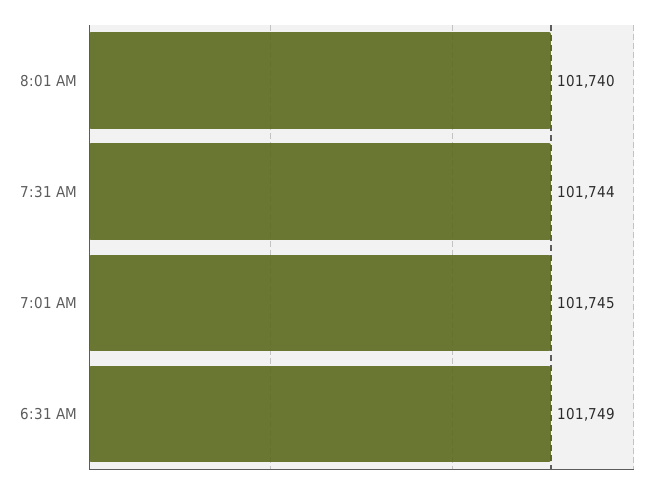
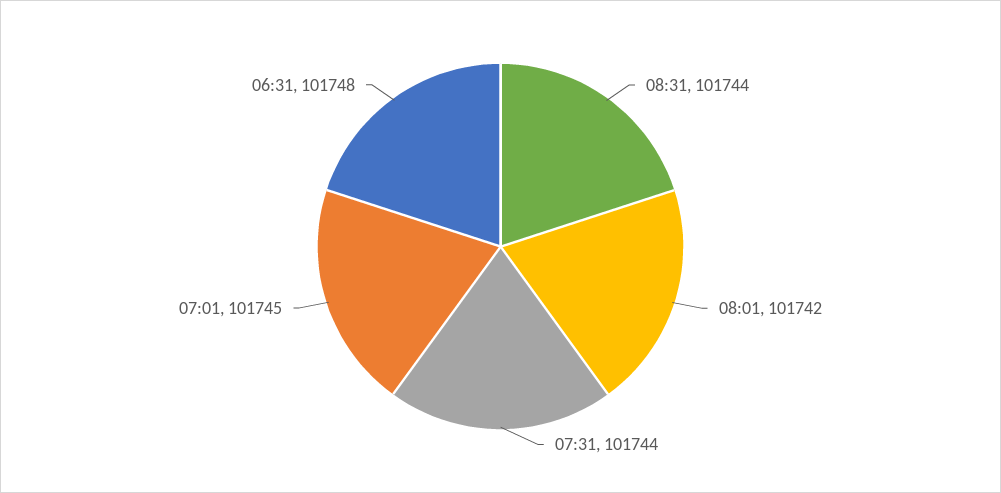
8:01 AM: 101740 -> 101742
6:31 AM: 101749 -> 101748
08:31: none -> 101744

